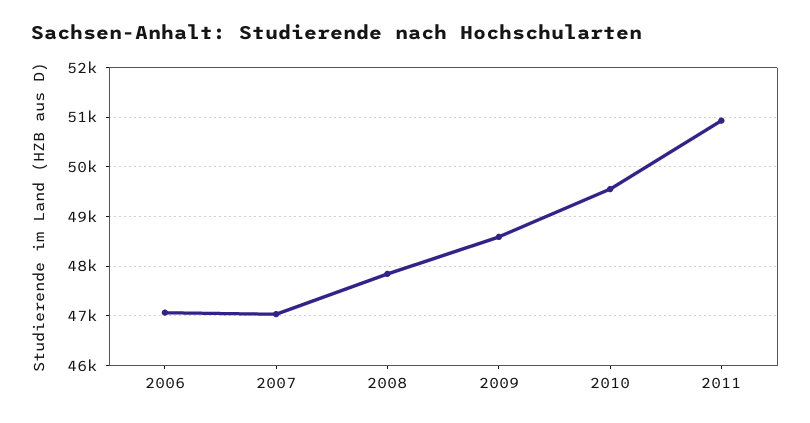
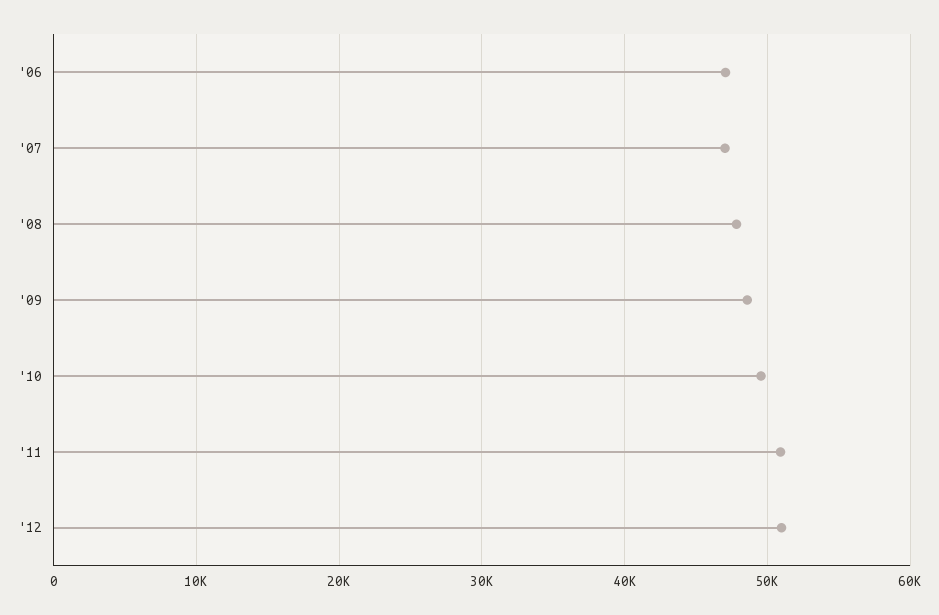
'12: none -> 51000

